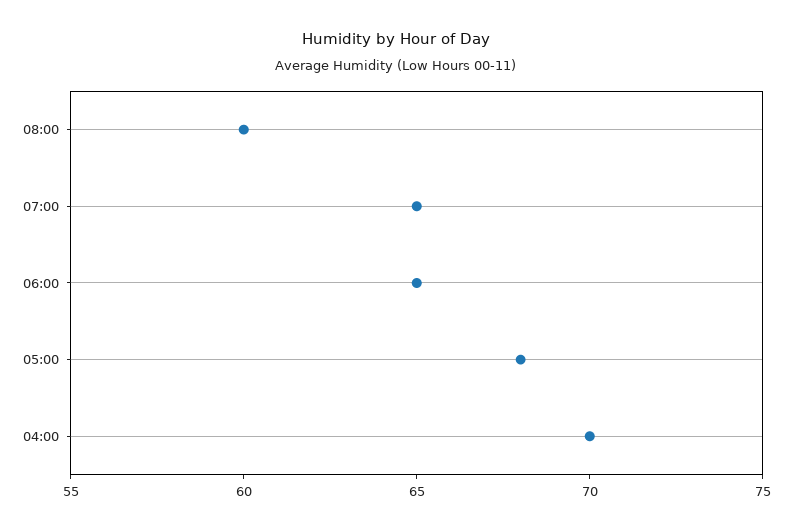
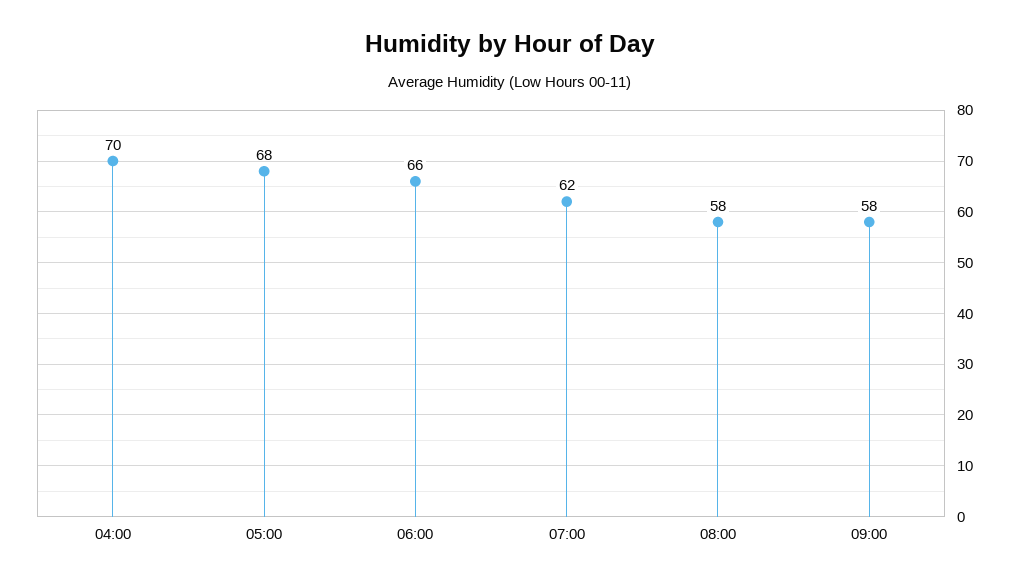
08:00: 60 -> 58
07:00: 65 -> 62
06:00: 65 -> 66
09:00: none -> 58

